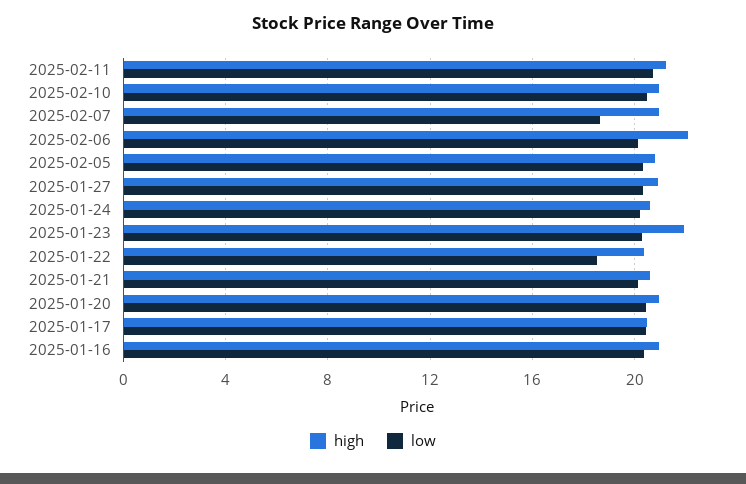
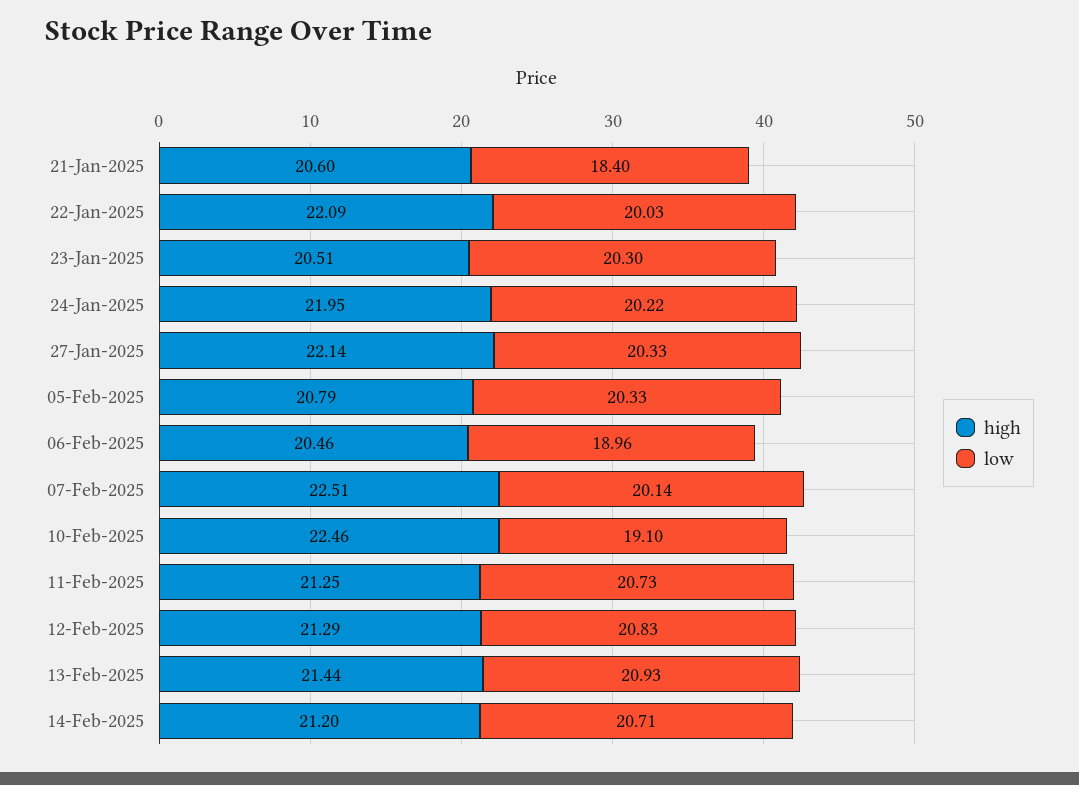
high, 2025-02-10: 21 -> 22.46
low, 2025-02-10: 20.5 -> 19.1
high, 2025-02-07: 21 -> 22.51
low, 2025-02-07: 18.5 -> 20.14
high, 2025-02-06: 22 -> 20.46
low, 2025-02-06: 20 -> 18.96
high, 2025-01-27: 21 -> 22.14
high, 2025-01-24: 20.5 -> 21.95
high, 2025-01-23: 22 -> 20.51
high, 2025-01-22: 20.5 -> 22.09
low, 2025-01-22: 18.5 -> 20.03
low, 2025-01-21: 20 -> 18.4
high, 2025-01-20: 21 -> none
low, 2025-01-20: 20.5 -> none
high, 2025-01-17: 20.5 -> none
low, 2025-01-17: 20.5 -> none
high, 2025-01-16: 21 -> none
low, 2025-01-16: 20.5 -> none
high, 12-Feb-2025: none -> 21.29
low, 12-Feb-2025: none -> 20.83
high, 13-Feb-2025: none -> 21.44
low, 13-Feb-2025: none -> 20.93
high, 14-Feb-2025: none -> 21.2
low, 14-Feb-2025: none -> 20.71

